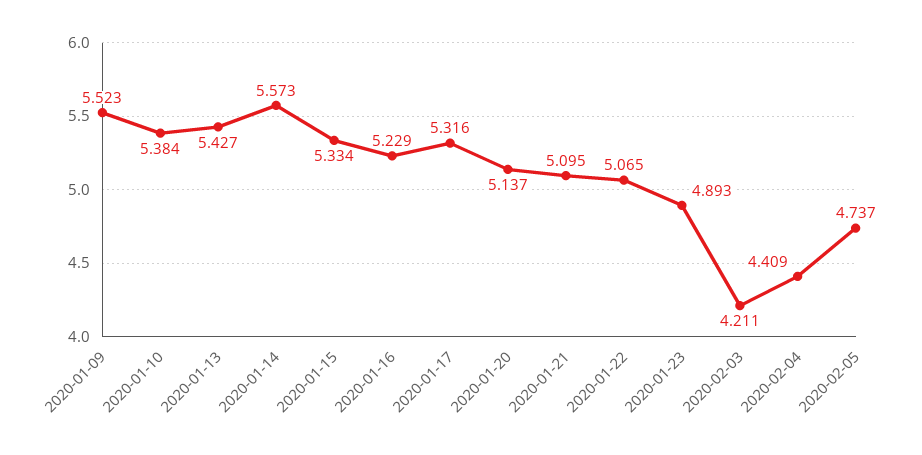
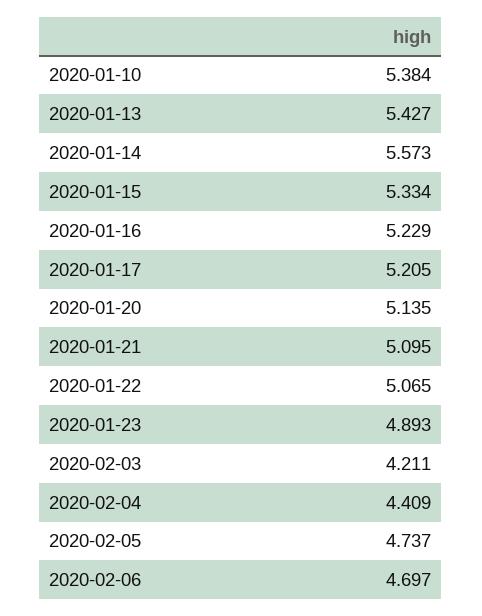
2020-01-09: 5.523 -> none
2020-01-17: 5.316 -> 5.205
2020-01-20: 5.137 -> 5.135
2020-02-06: none -> 4.697

